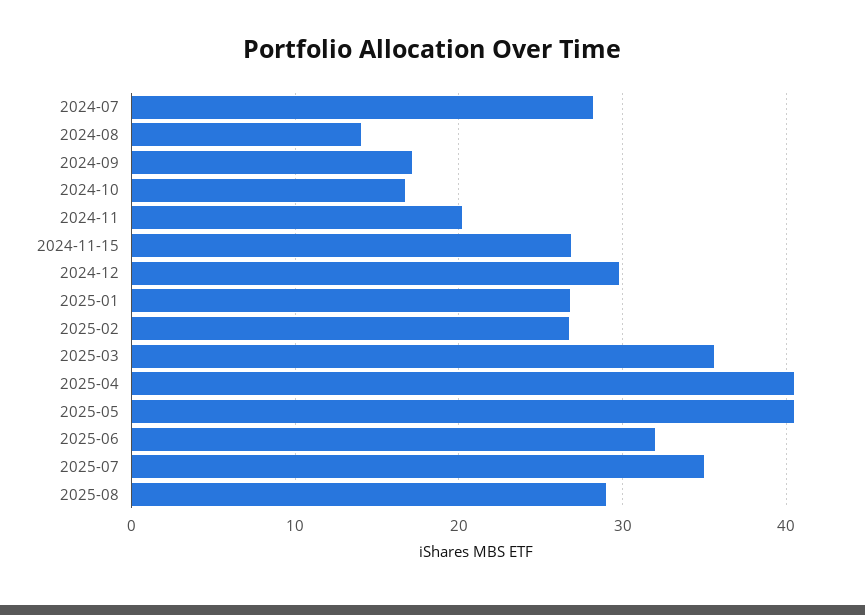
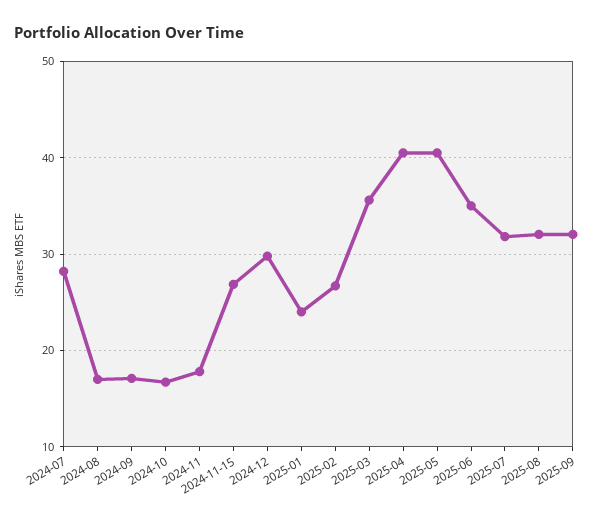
2024-08: 14 -> 17
2024-11: 20 -> 18
2025-01: 27 -> 24
2025-06: 32 -> 35
2025-07: 35 -> 32
2025-08: 29 -> 32
2025-09: none -> 32

